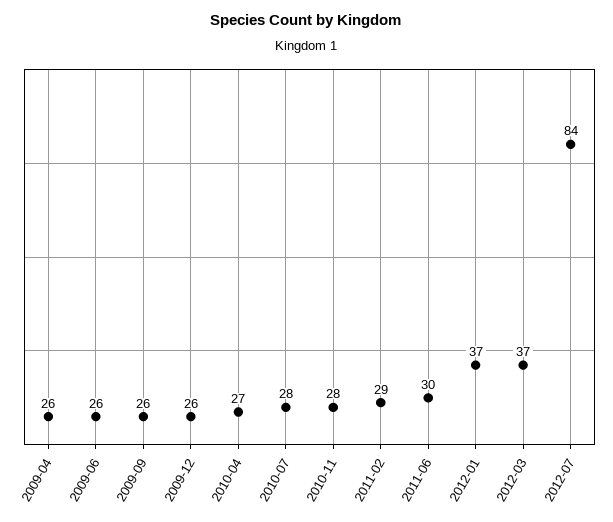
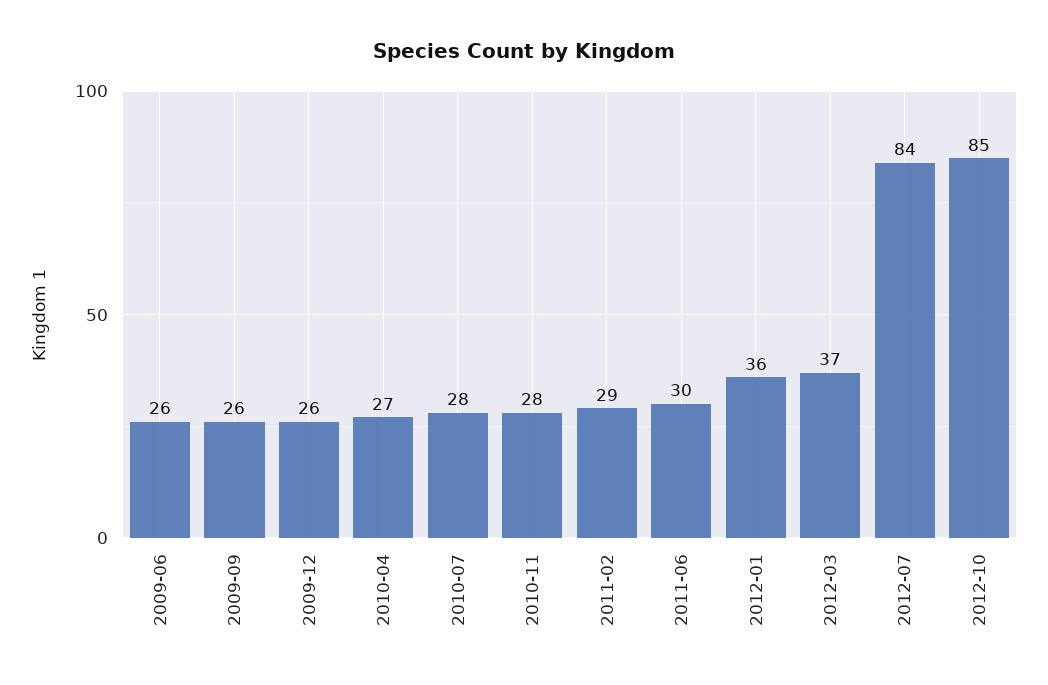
2009-04: 26 -> none
2012-01: 37 -> 36
2012-10: none -> 85

